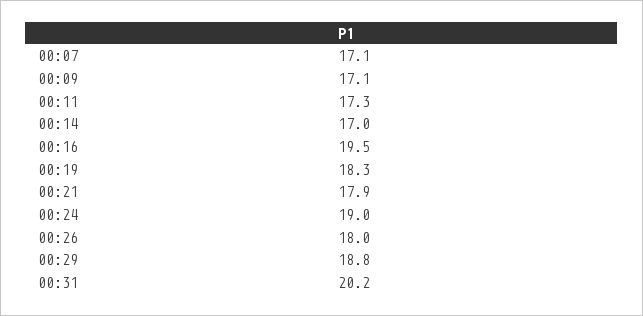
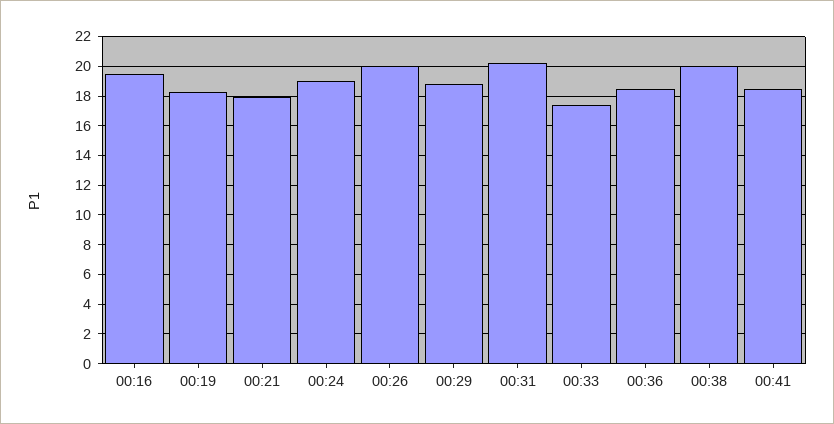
00:07: 17.1 -> none
00:09: 17.1 -> none
00:11: 17.3 -> none
00:14: 17 -> none
00:26: 18 -> 20
00:33: none -> 17.5
00:36: none -> 18.5
00:38: none -> 20
00:41: none -> 18.5

